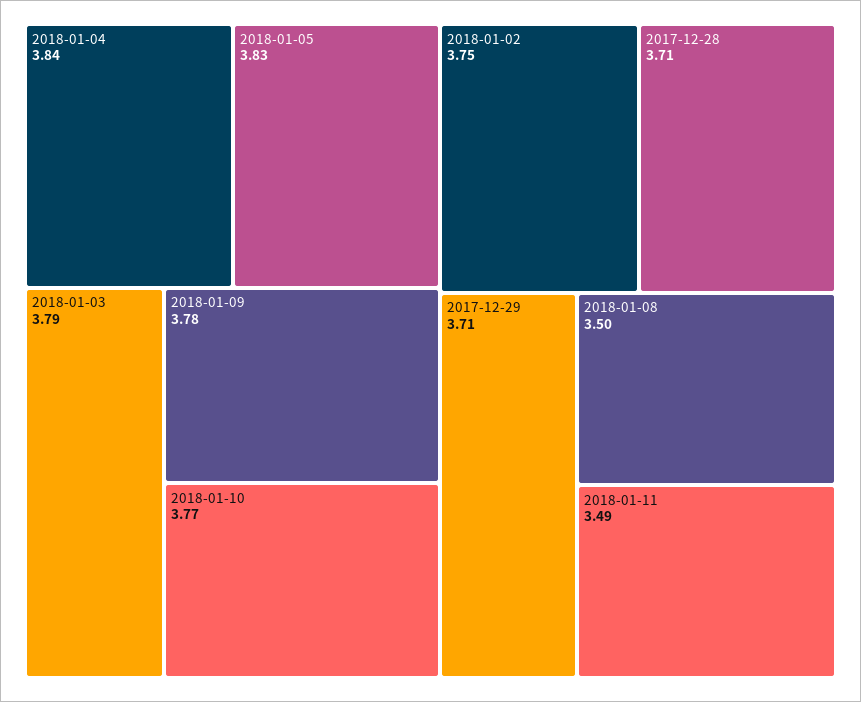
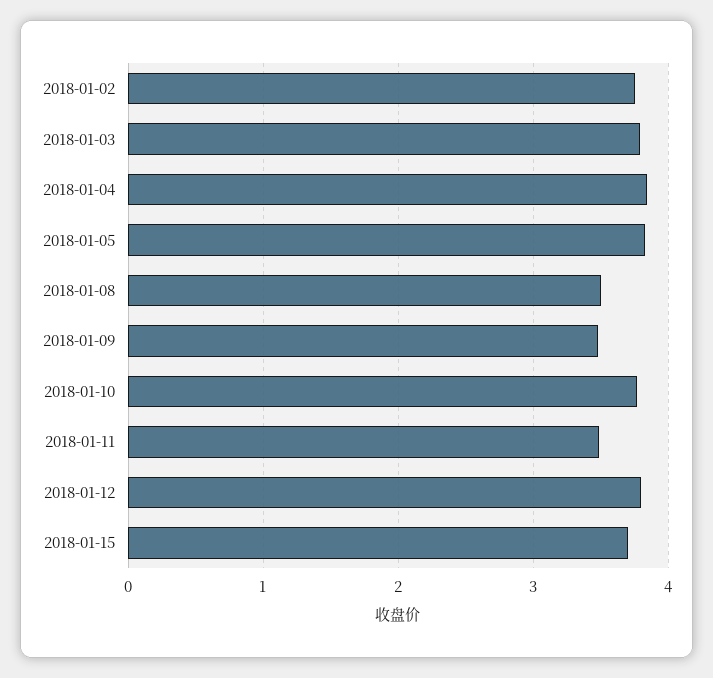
2018-01-09: 3.78 -> 3.5
2017-12-28: 3.71 -> none
2017-12-29: 3.71 -> none
2018-01-12: none -> 3.8
2018-01-15: none -> 3.7

